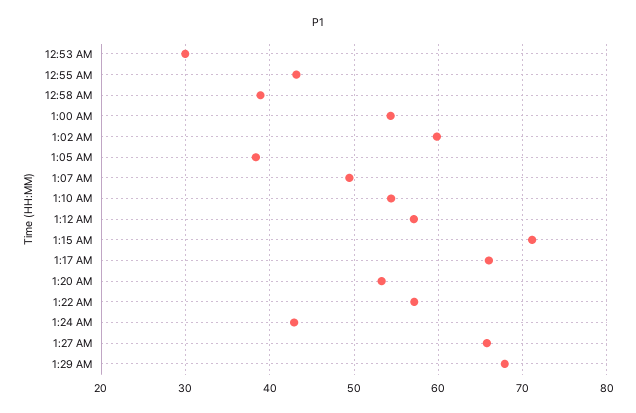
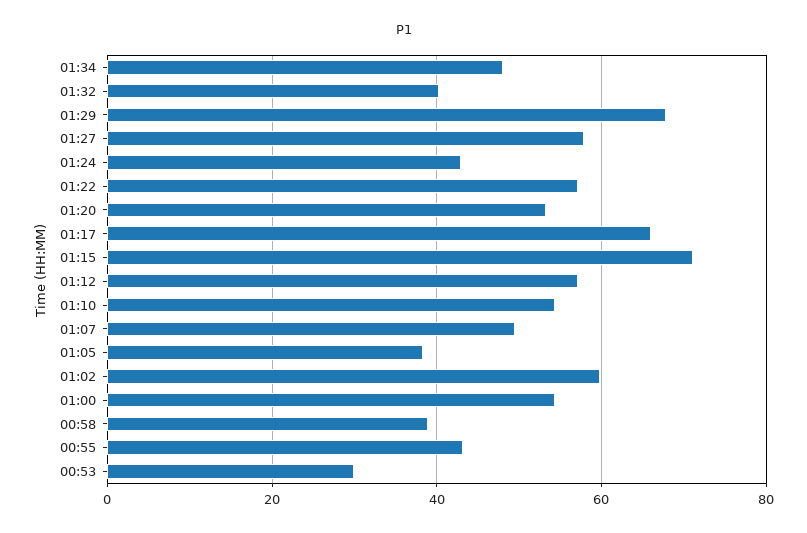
1:27 AM: 66 -> 58
01:34: none -> 48
01:32: none -> 40

